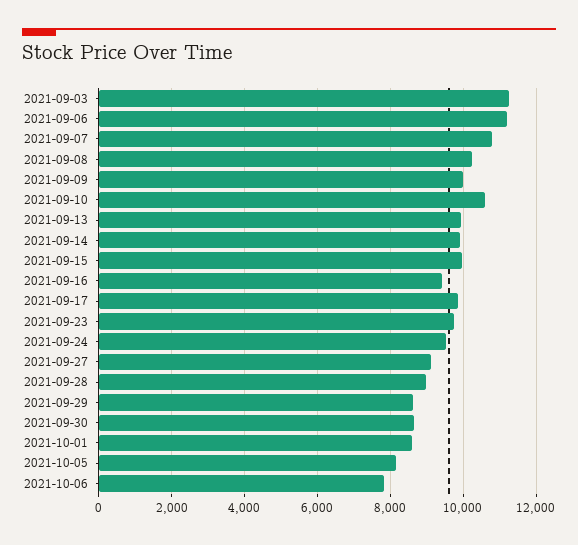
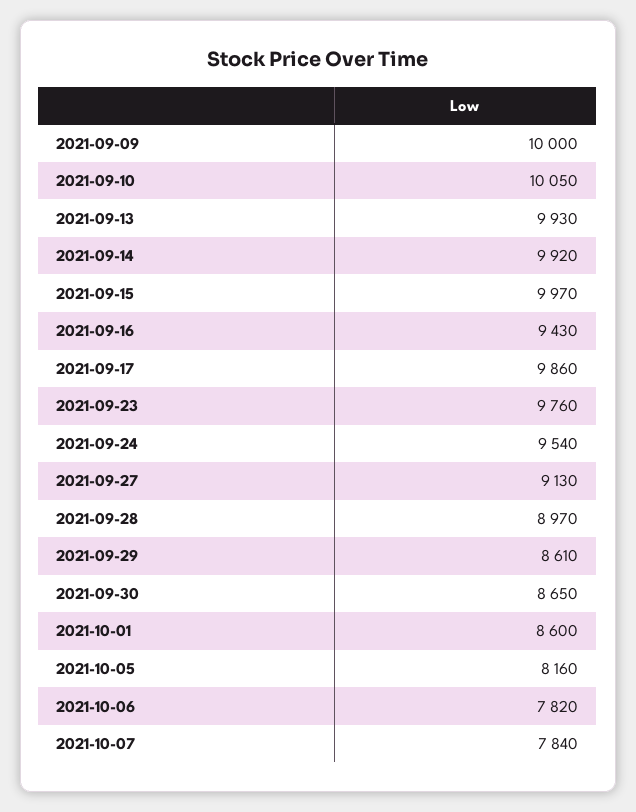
2021-09-03: 11200 -> none
2021-09-06: 11200 -> none
2021-09-07: 10800 -> none
2021-09-08: 10200 -> none
2021-09-10: 10600 -> 10050
2021-10-07: none -> 7840

